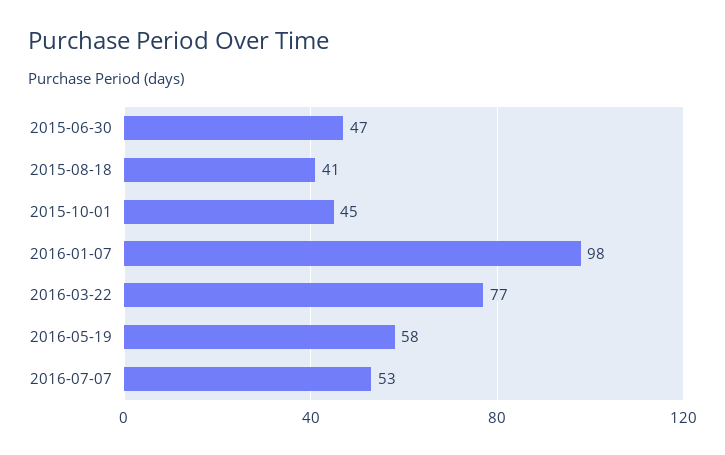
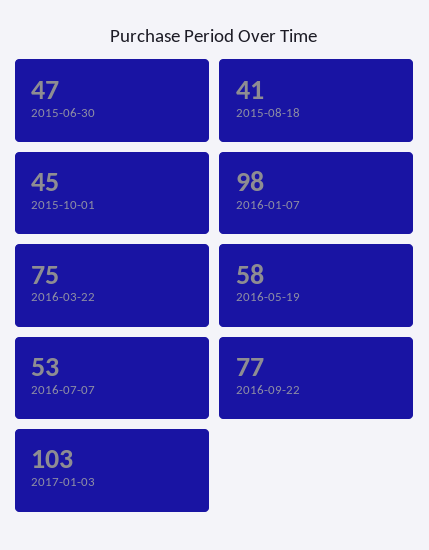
2016-03-22: 77 -> 75
2016-09-22: none -> 77
2017-01-03: none -> 103

